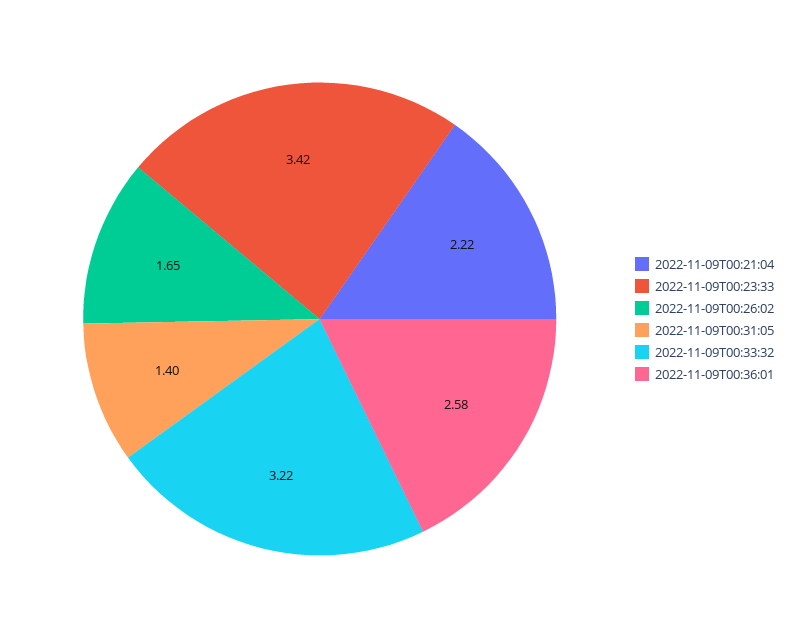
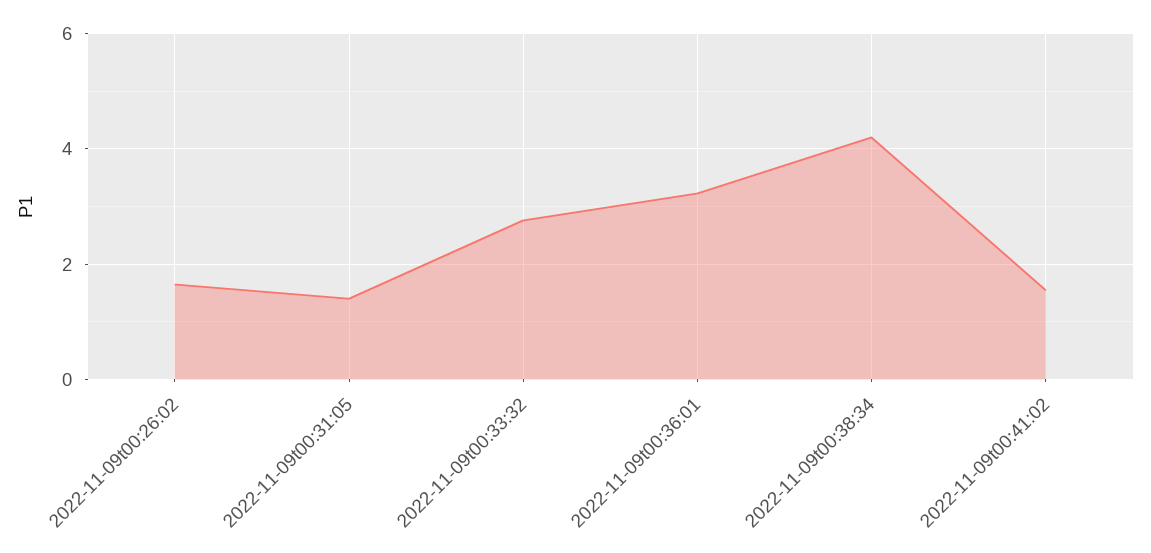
2022-11-09T00:21:04: 2.22 -> none
2022-11-09T00:23:33: 3.42 -> none
2022-11-09T00:33:32: 3.22 -> 2.8
2022-11-09T00:36:01: 2.58 -> 3.2
2022-11-09t00:38:34: none -> 4.2
2022-11-09t00:41:02: none -> 1.6

